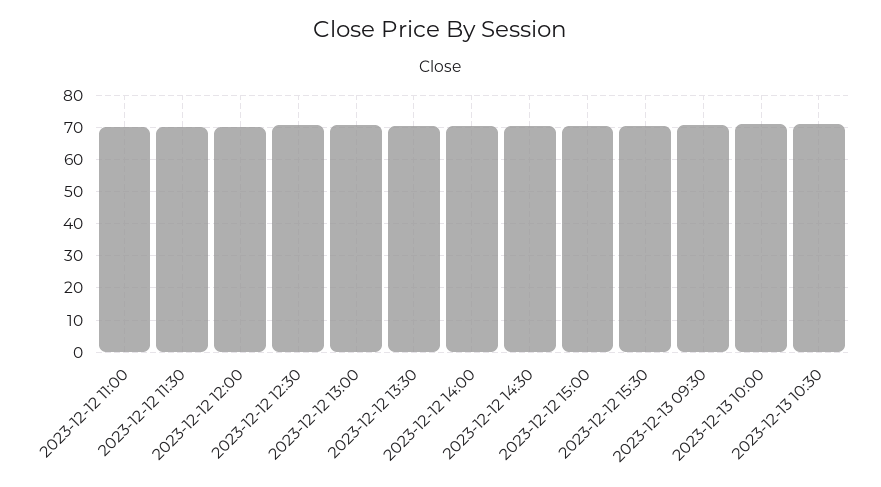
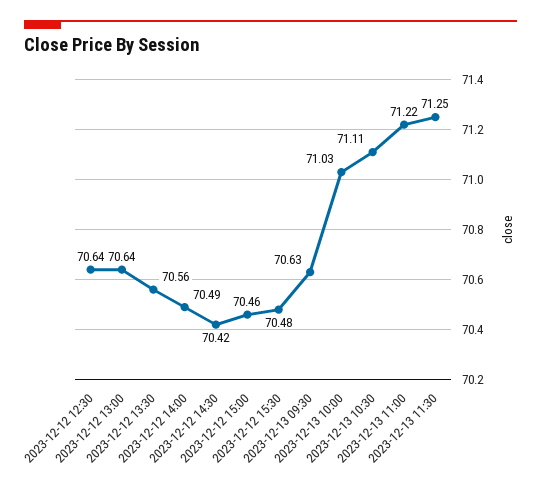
2023-12-12 11:00: 70 -> none
2023-12-12 11:30: 70 -> none
2023-12-12 12:00: 70 -> none
2023-12-13 11:00: none -> 71.22
2023-12-13 11:30: none -> 71.25

